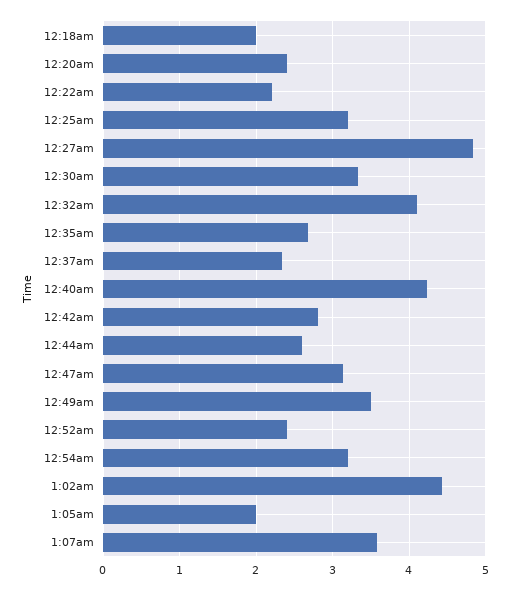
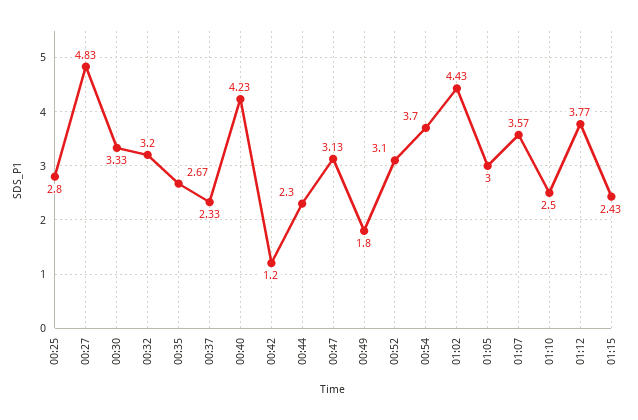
12:18am: 2 -> none
12:20am: 2.4 -> none
12:22am: 2.2 -> none
12:25am: 3.2 -> 2.8
12:32am: 4.1 -> 3.2
12:42am: 2.8 -> 1.2
12:44am: 2.6 -> 2.3
12:49am: 3.5 -> 1.8
12:52am: 2.4 -> 3.1
12:54am: 3.2 -> 3.7
1:05am: 2 -> 3
01:10: none -> 2.5
01:12: none -> 3.77
01:15: none -> 2.43

